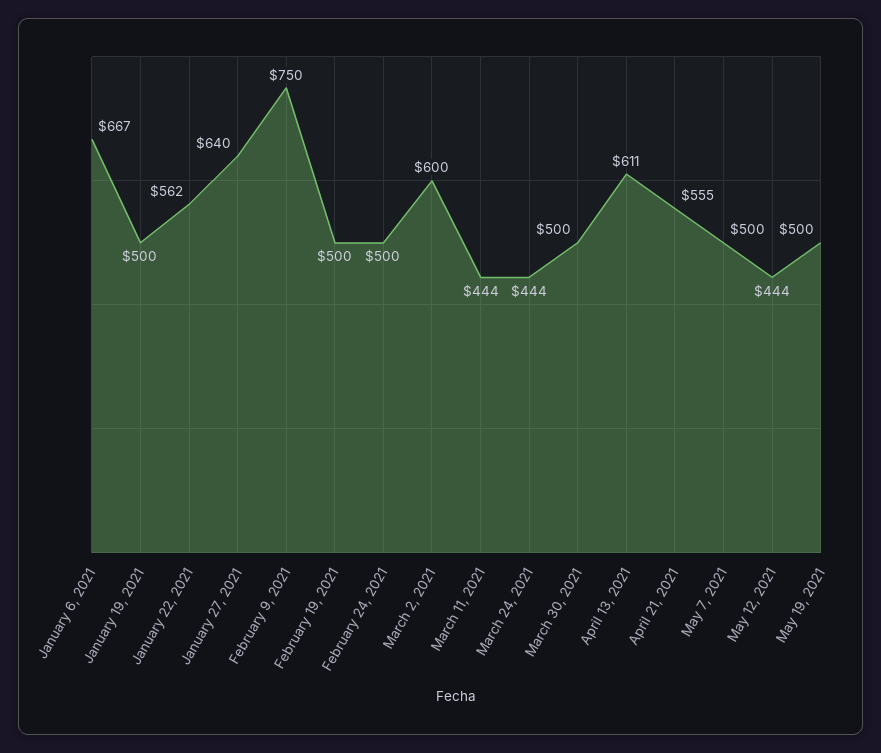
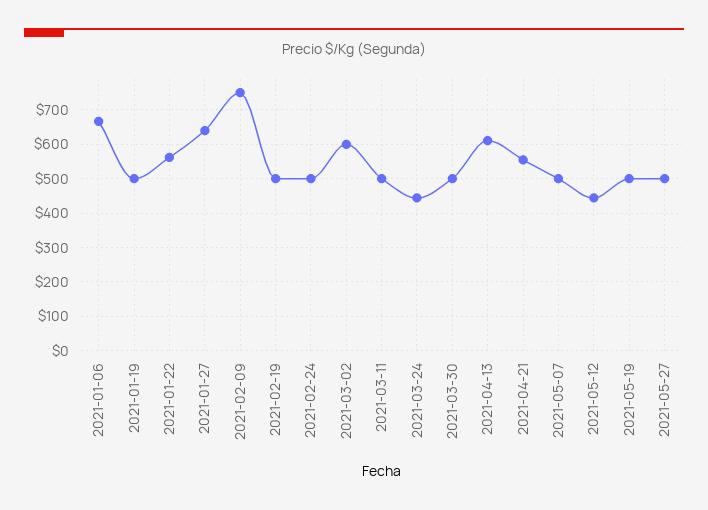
March 11, 2021: 444 -> 500
2021-05-27: none -> 500

